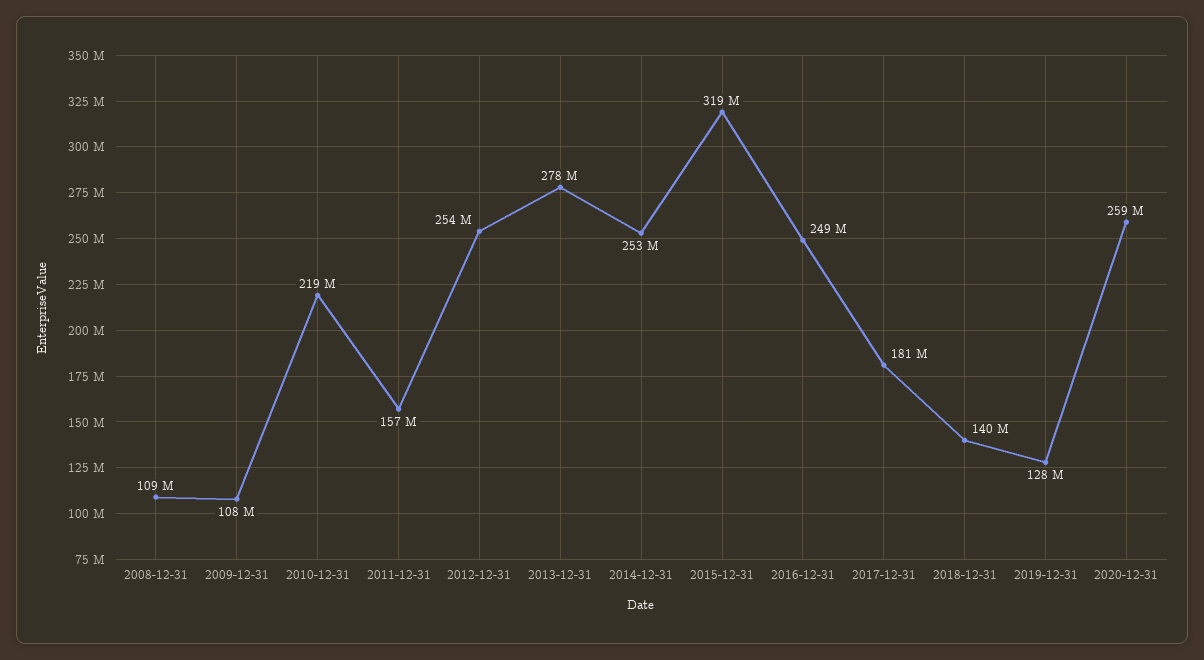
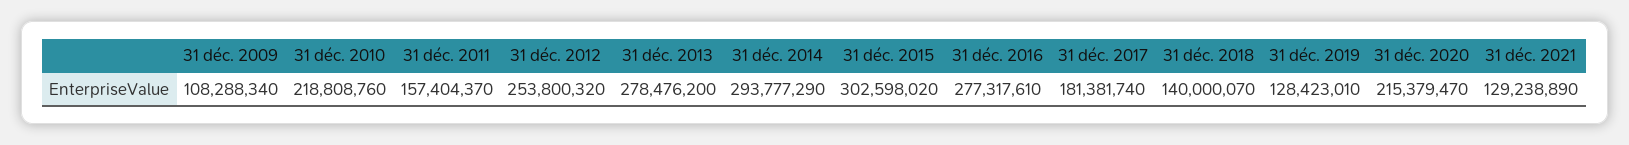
2008-12-31: 109000000 -> none
2014-12-31: 253000000 -> 293777290
2015-12-31: 319000000 -> 302598020
2016-12-31: 249000000 -> 277317610
2020-12-31: 259000000 -> 215379470
31 déc. 2021: none -> 129238890

